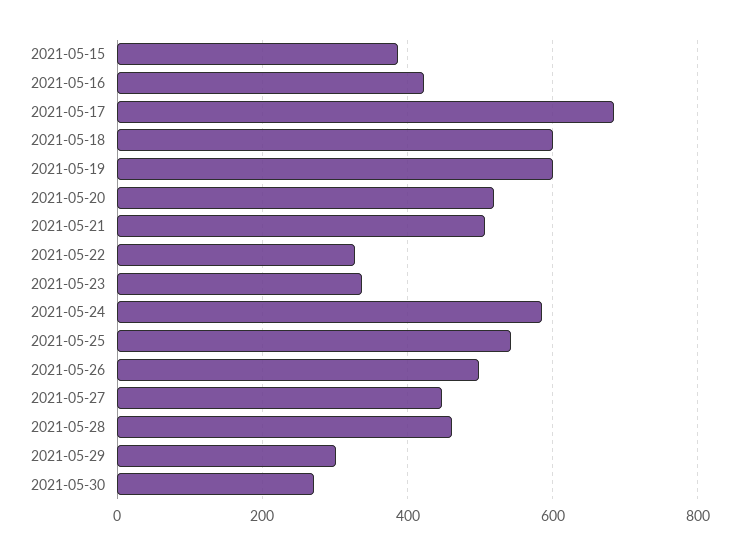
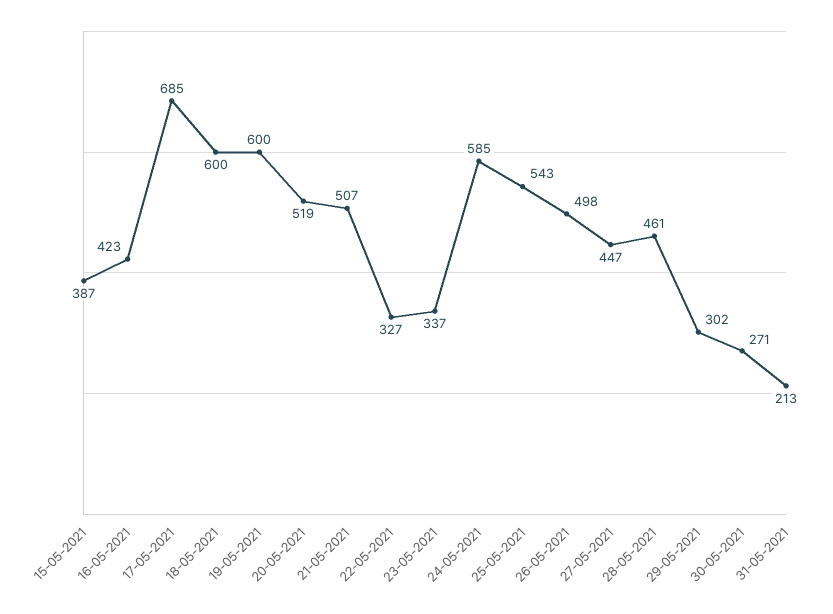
31-05-2021: none -> 213

